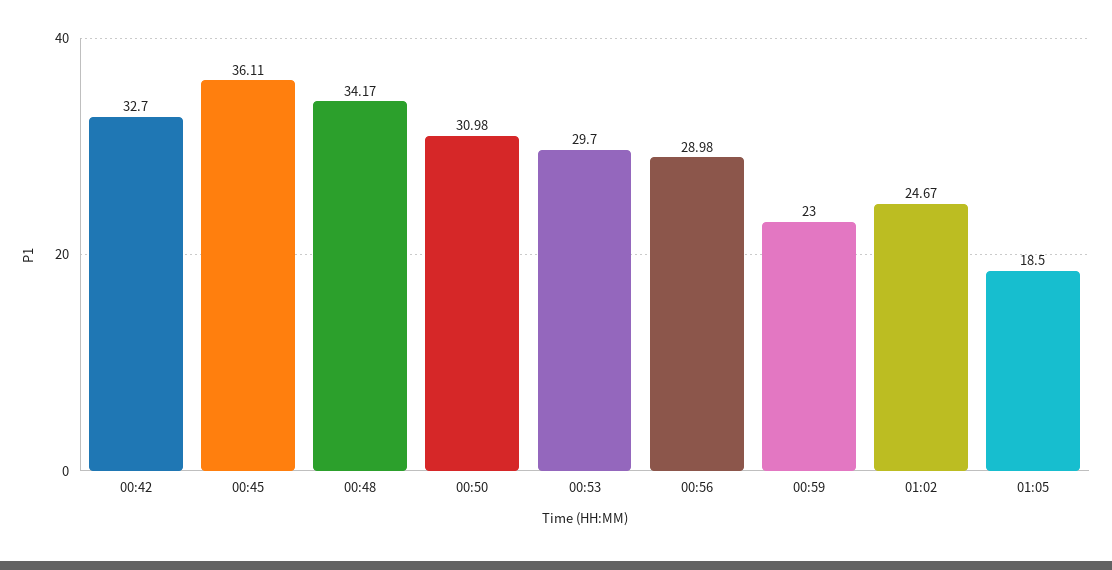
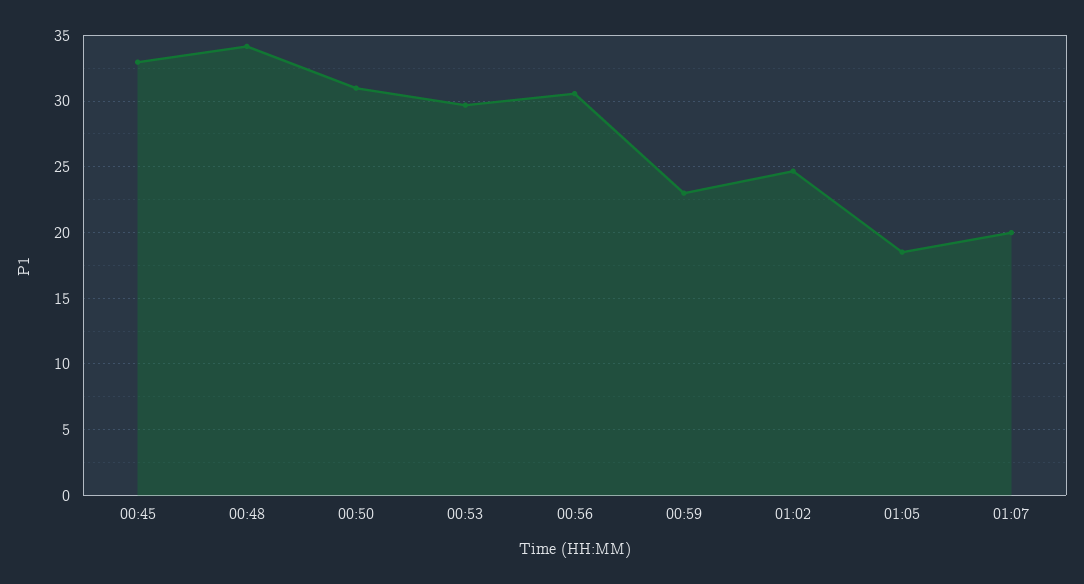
00:42: 32.7 -> none
00:45: 36.11 -> 33
00:56: 28.98 -> 30.5
01:07: none -> 20

